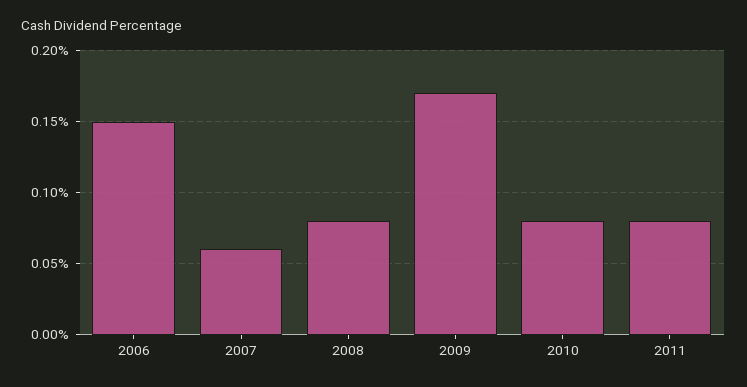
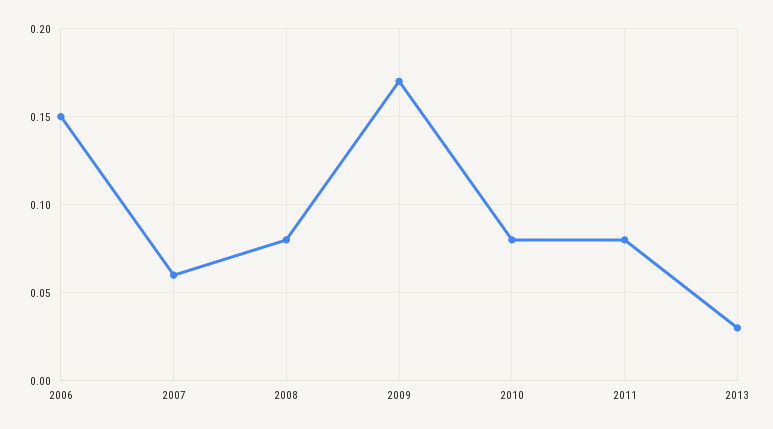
2013: none -> 0.03

